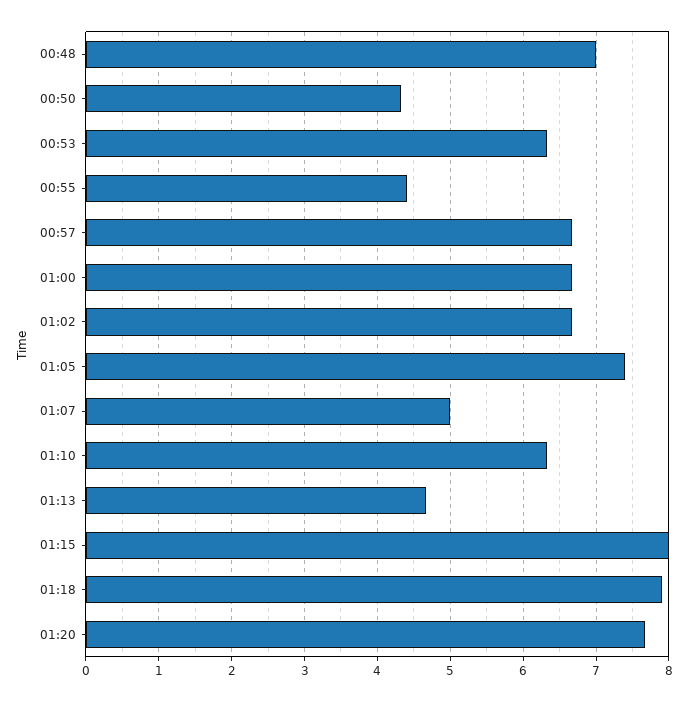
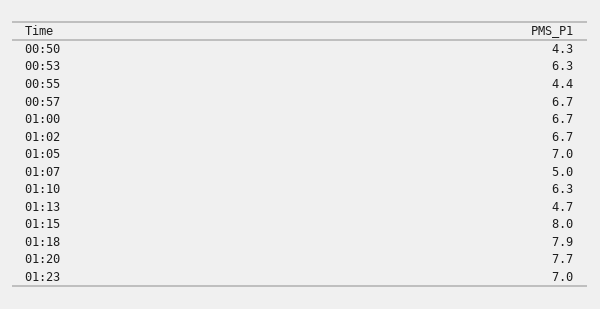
00:48: 7 -> none
01:05: 7.4 -> 7
01:23: none -> 7

